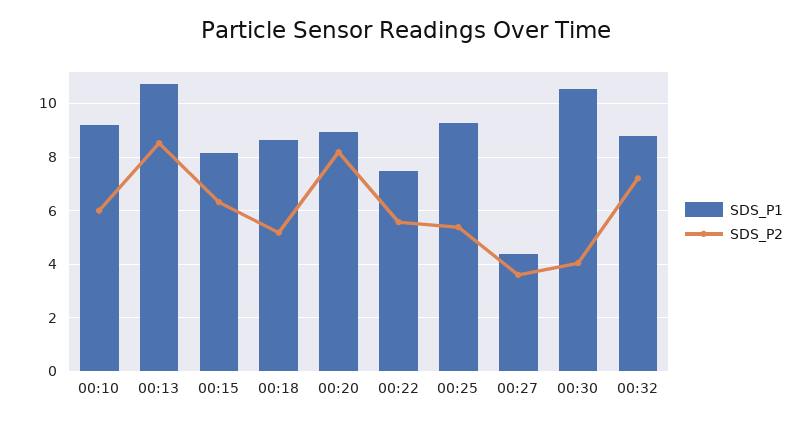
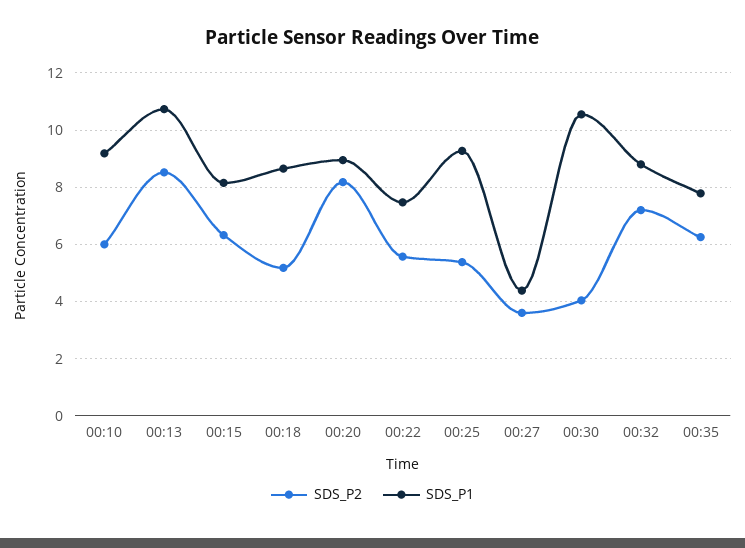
SDS_P2, 00:35: none -> 6.25
SDS_P1, 00:35: none -> 7.75

